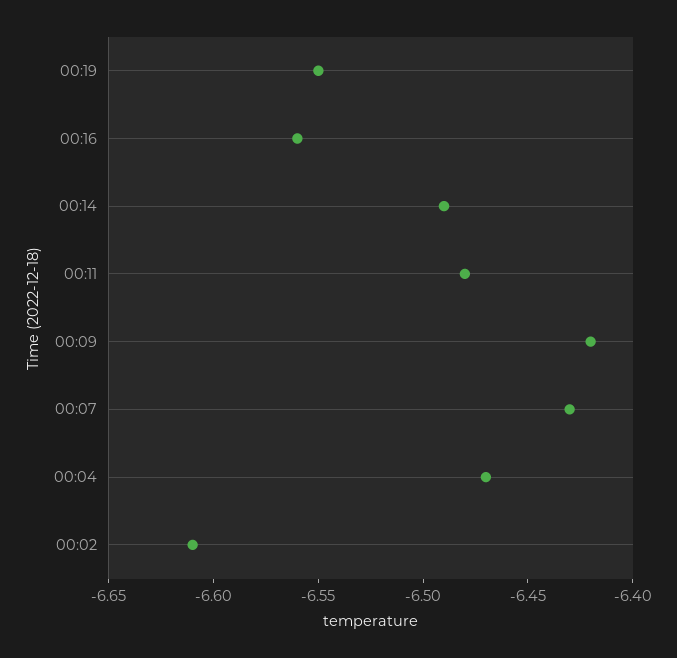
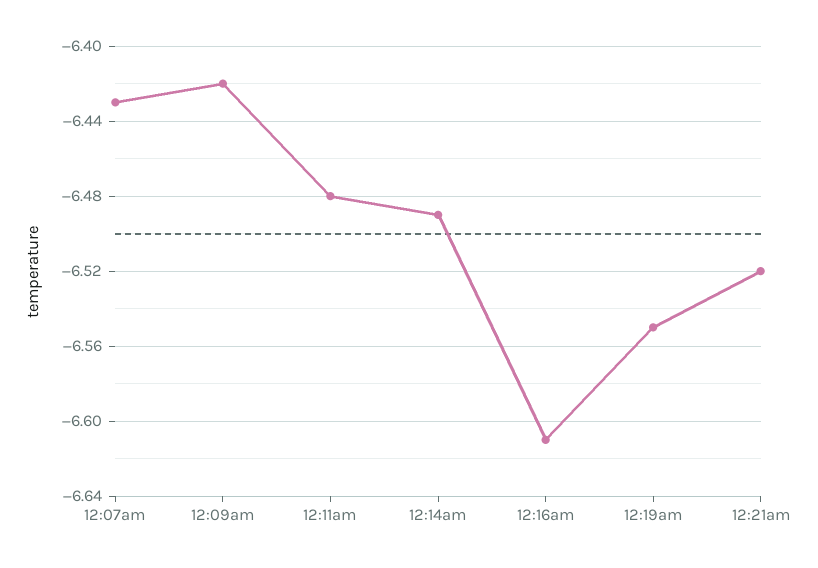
00:16: -6.56 -> -6.61
00:04: -6.47 -> none
00:02: -6.61 -> none
12:21am: none -> -6.52

